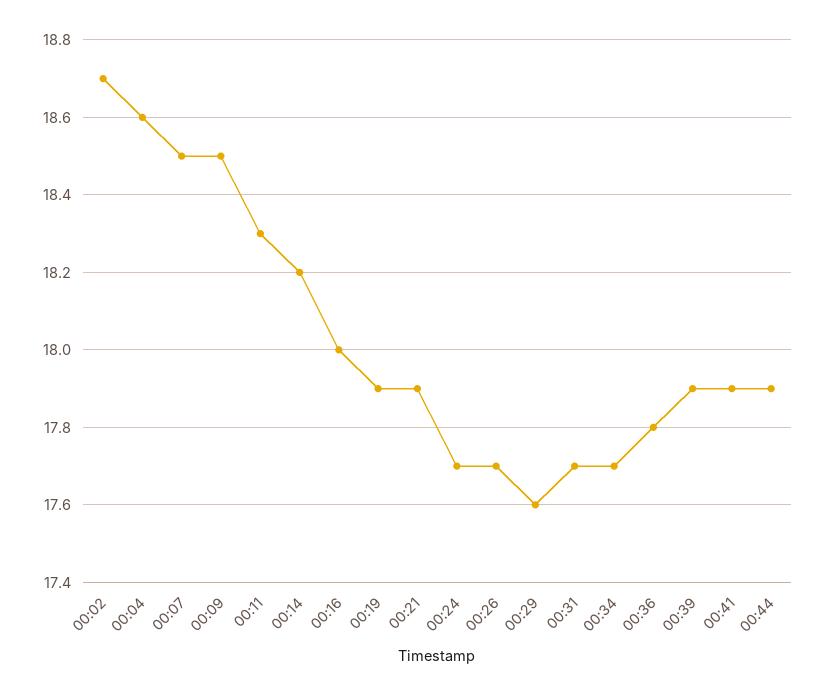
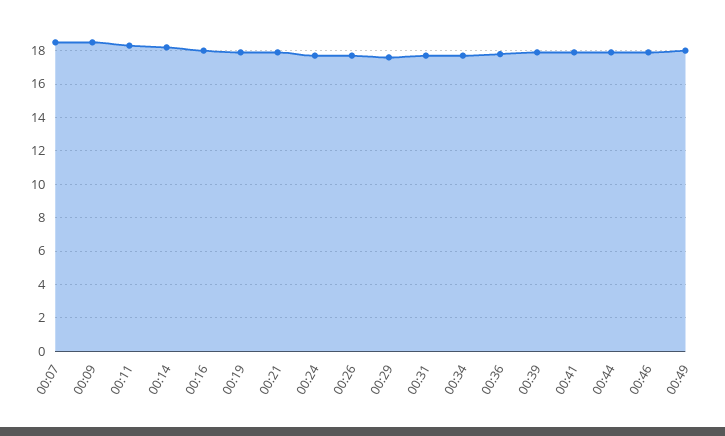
00:02: 18.7 -> none
00:04: 18.6 -> none
00:46: none -> 18
00:49: none -> 18

